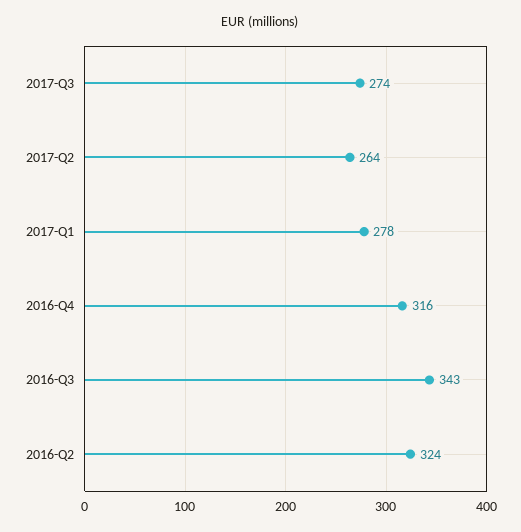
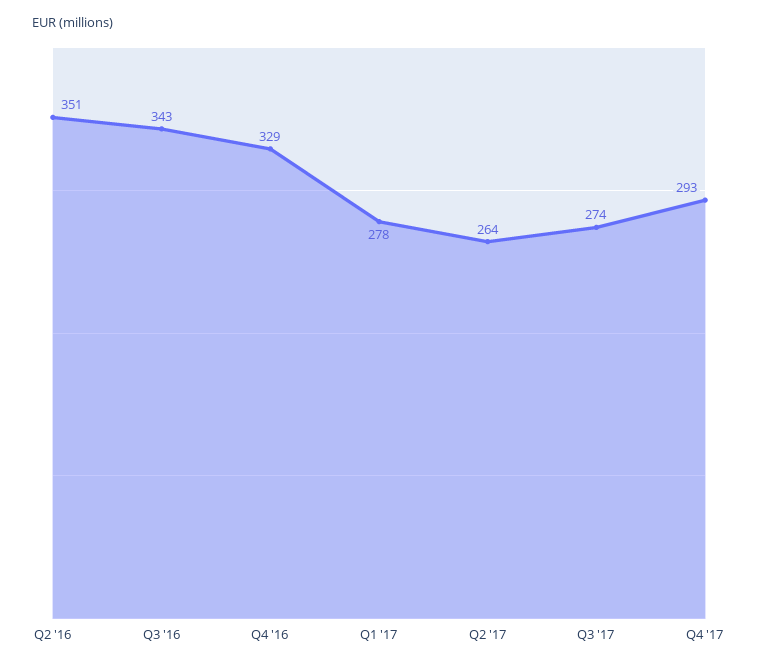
2016-Q4: 316 -> 329
2016-Q2: 324 -> 351
Q4 '17: none -> 293

